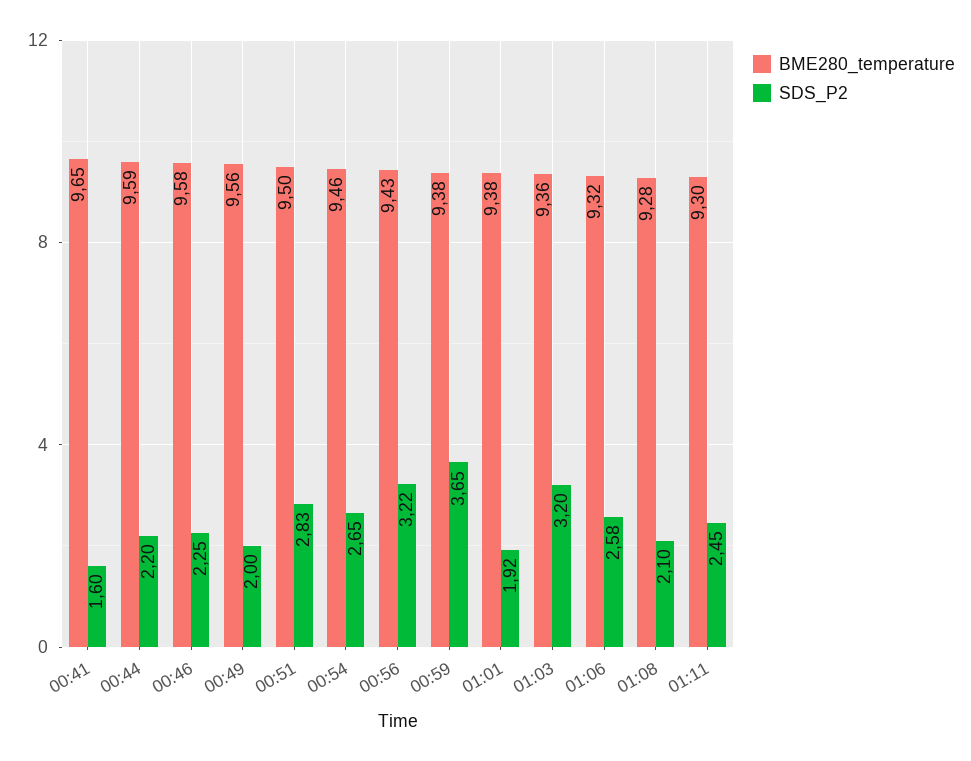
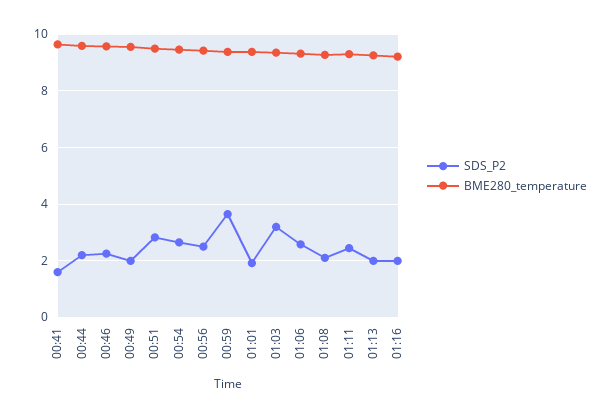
SDS_P2, 00:56: 3.22 -> 2.5
SDS_P2, 01:13: none -> 2
BME280_temperature, 01:13: none -> 9.25
SDS_P2, 01:16: none -> 2
BME280_temperature, 01:16: none -> 9.25

